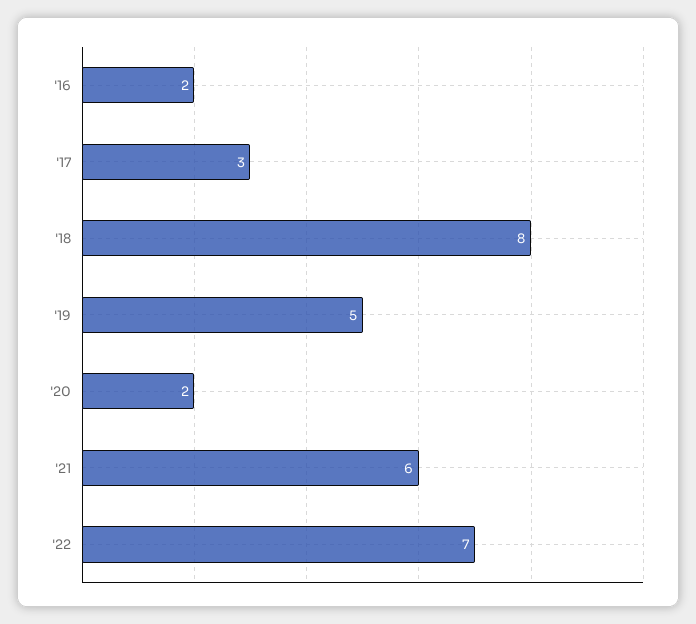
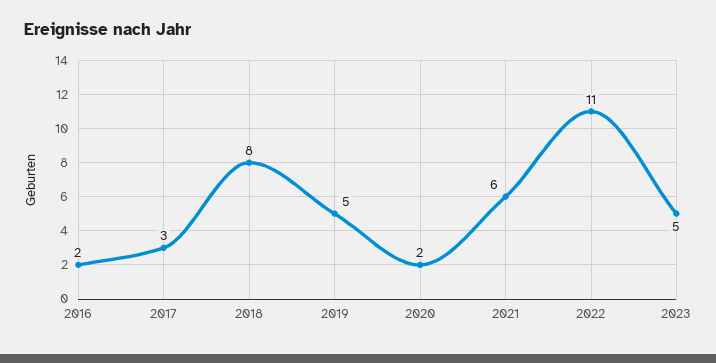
'22: 7 -> 11
2023: none -> 5

